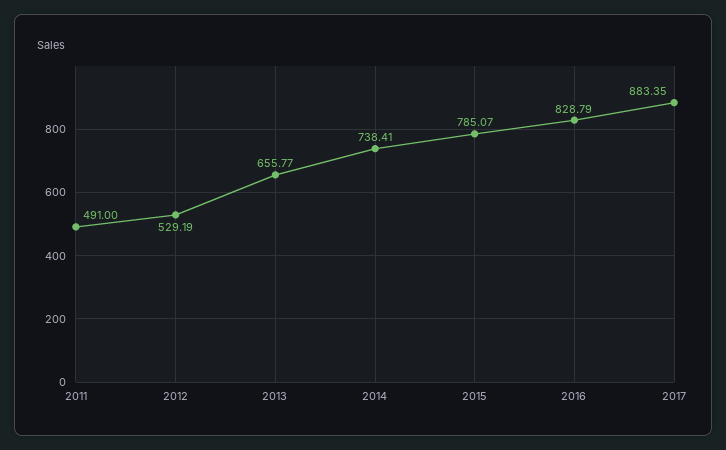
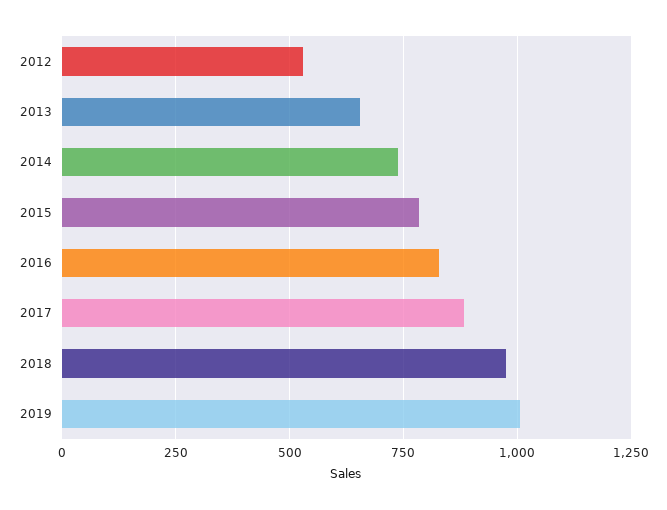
2011: 491 -> none
2018: none -> 975
2019: none -> 1000

